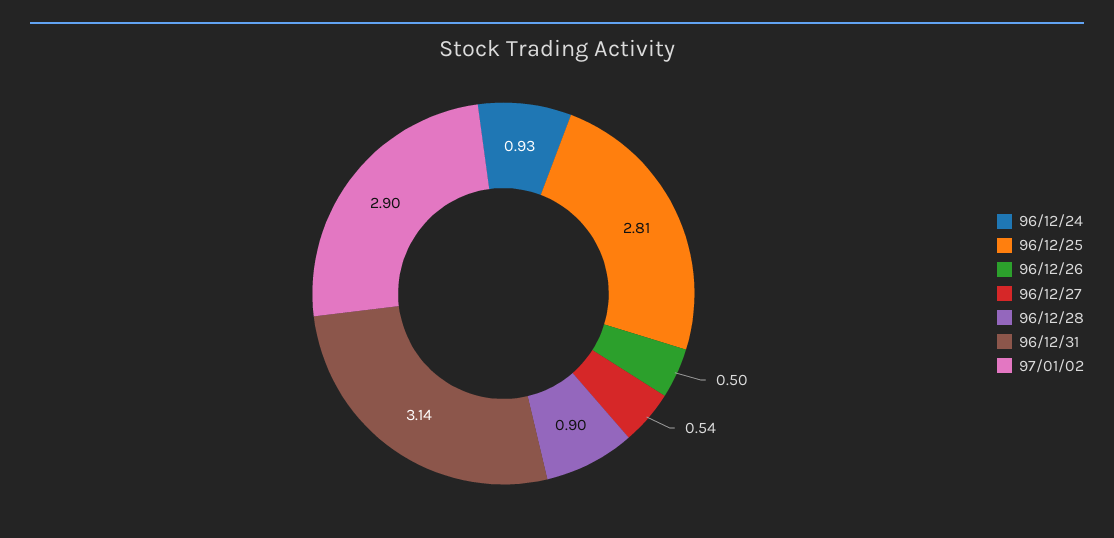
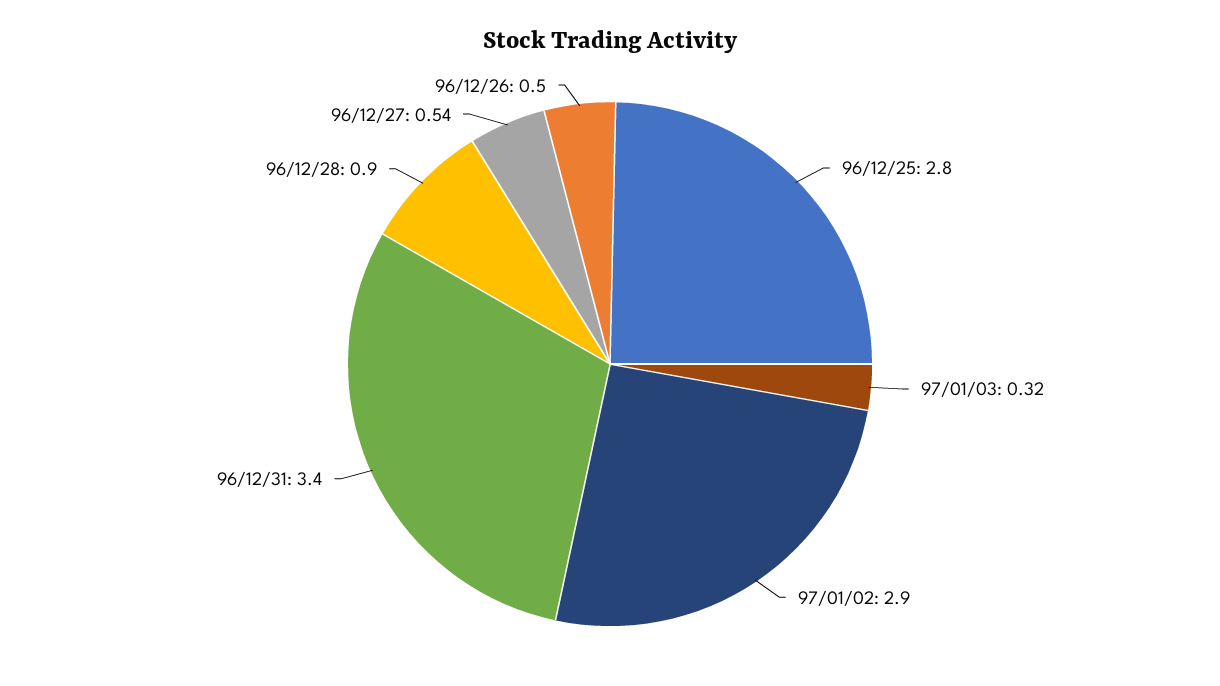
96/12/24: 0.93 -> none
96/12/25: 2.81 -> 2.8
96/12/31: 3.14 -> 3.4
97/01/03: none -> 0.32

